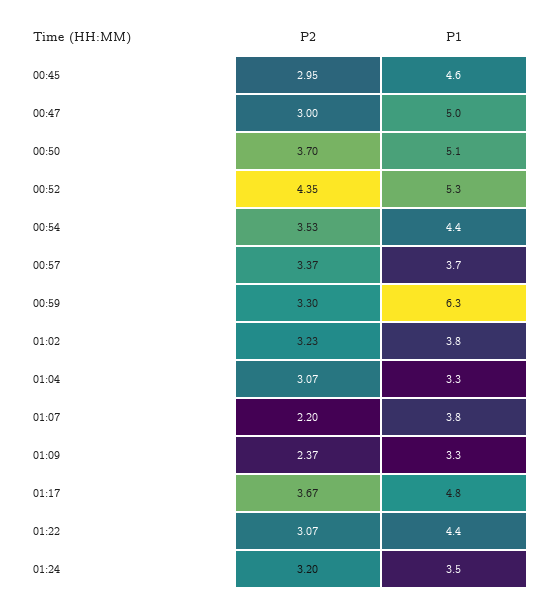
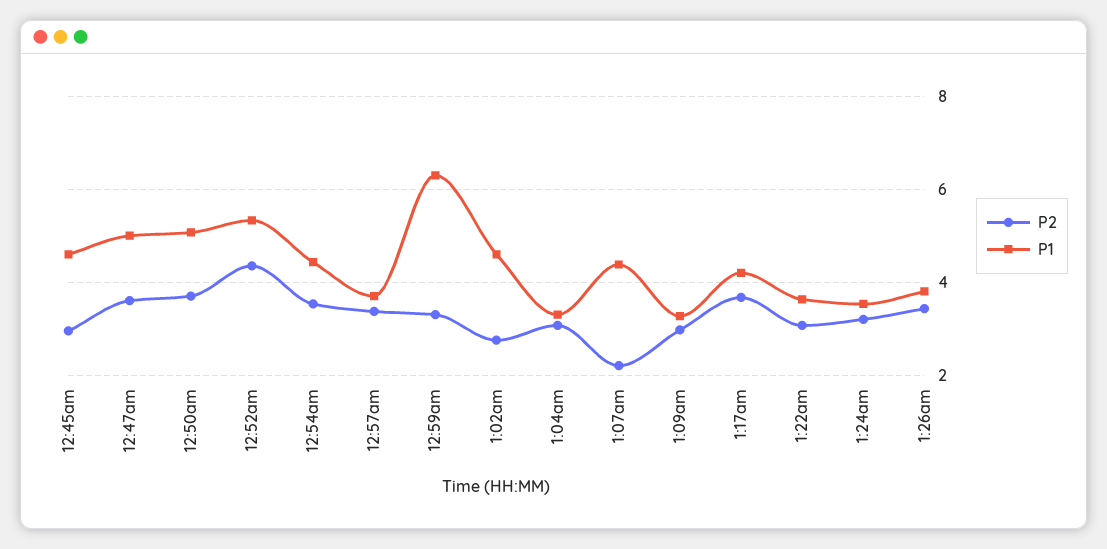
P2, 00:47: 3 -> 3.6
P2, 01:02: 3.23 -> 2.8
P1, 01:02: 3.8 -> 4.6
P1, 01:07: 3.8 -> 4.4
P2, 01:09: 2.37 -> 3
P1, 01:17: 4.8 -> 4.2
P1, 01:22: 4.4 -> 3.6
P2, 1:26am: none -> 3.4
P1, 1:26am: none -> 3.8

